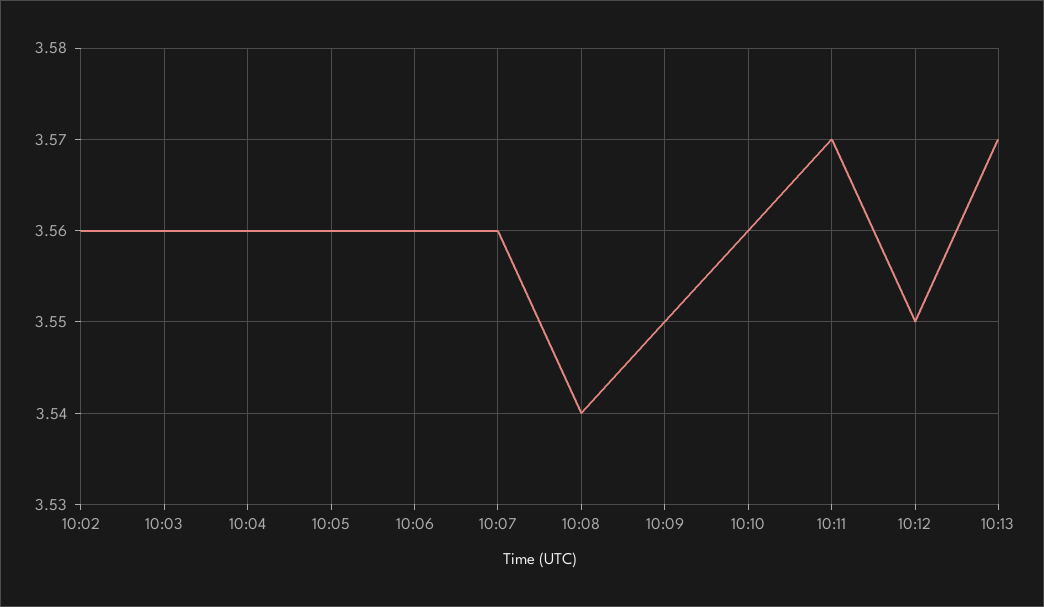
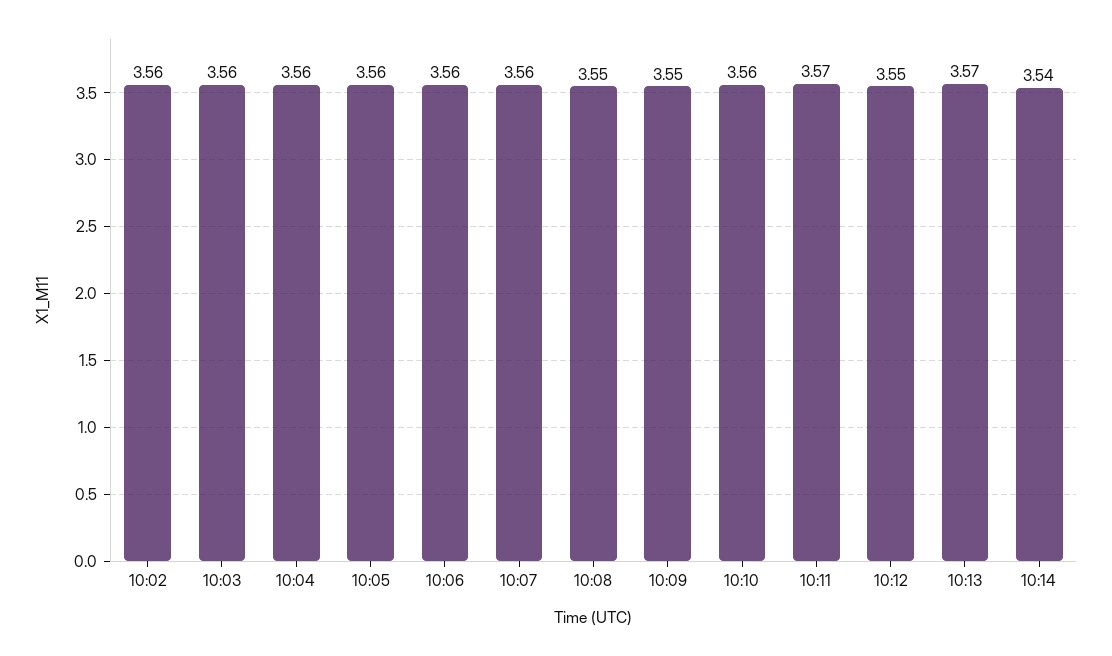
10:08: 3.54 -> 3.55
10:14: none -> 3.54

